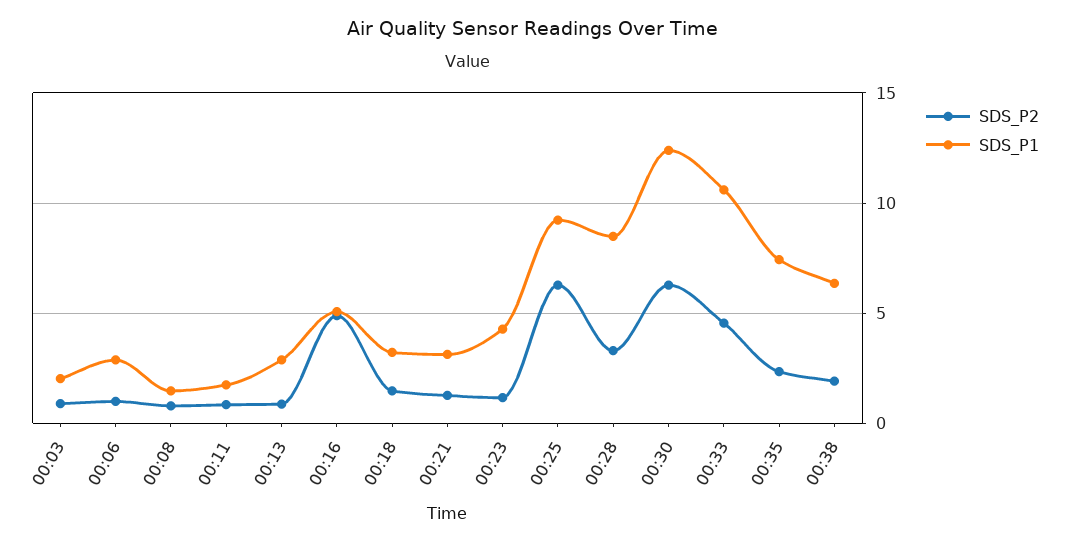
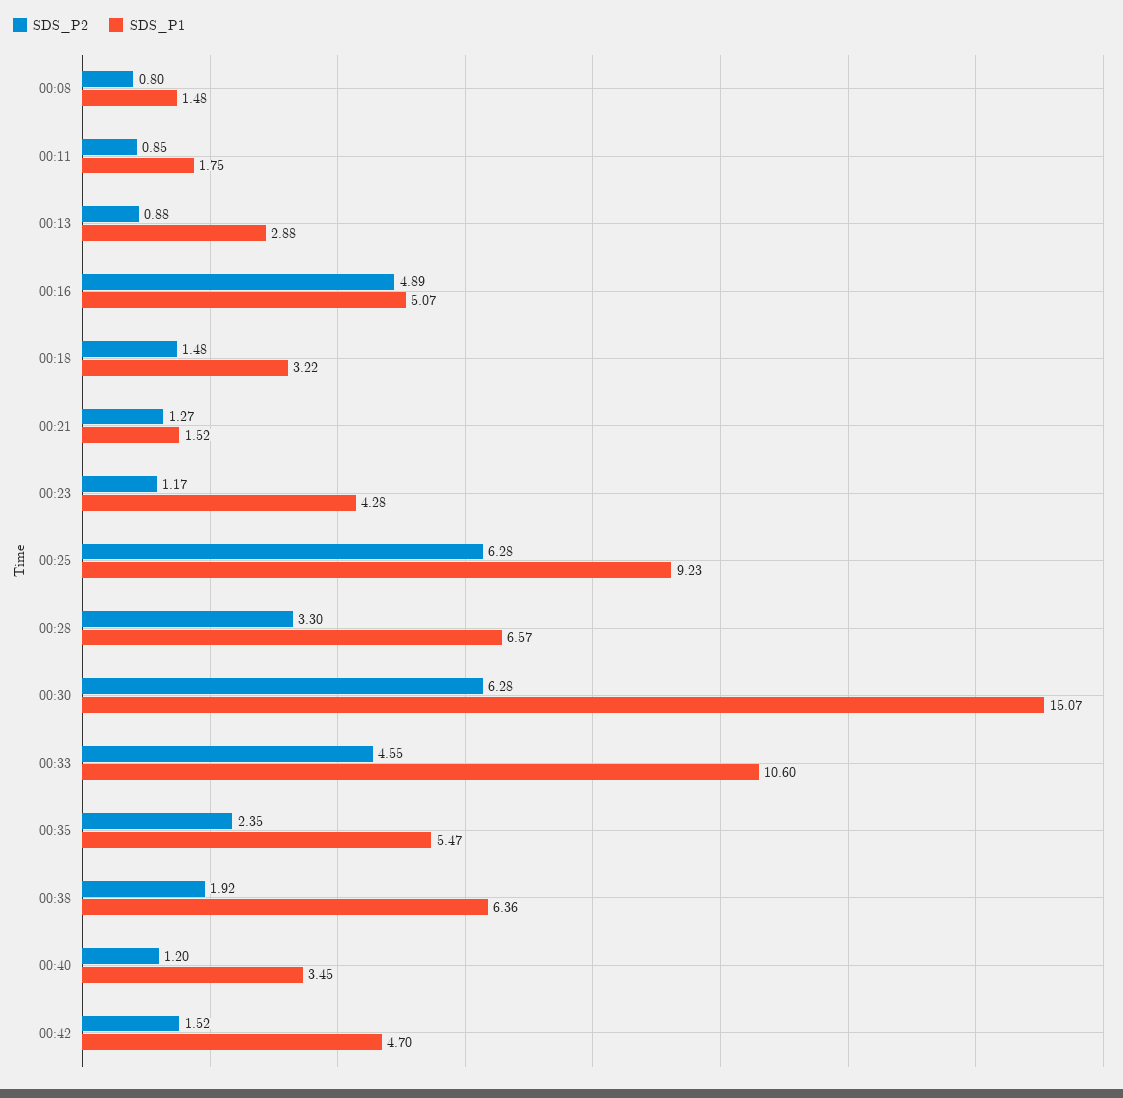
SDS_P2, 00:03: 1 -> none
SDS_P1, 00:03: 2 -> none
SDS_P2, 00:06: 1 -> none
SDS_P1, 00:06: 3 -> none
SDS_P1, 00:21: 3 -> 1.52
SDS_P1, 00:28: 8.5 -> 6.57
SDS_P1, 00:30: 12.5 -> 15.07
SDS_P1, 00:35: 7.5 -> 5.47
SDS_P2, 00:40: none -> 1.2
SDS_P1, 00:40: none -> 3.45
SDS_P2, 00:42: none -> 1.52
SDS_P1, 00:42: none -> 4.7

